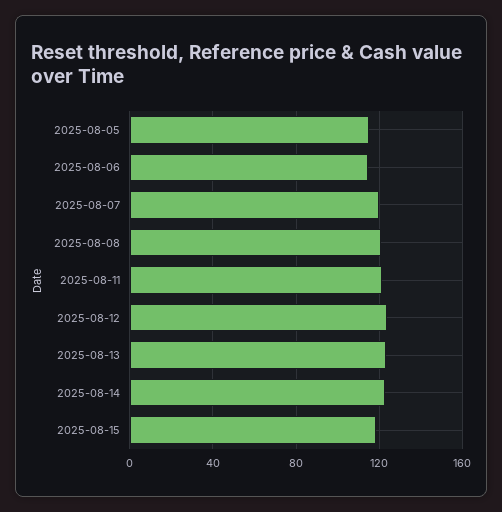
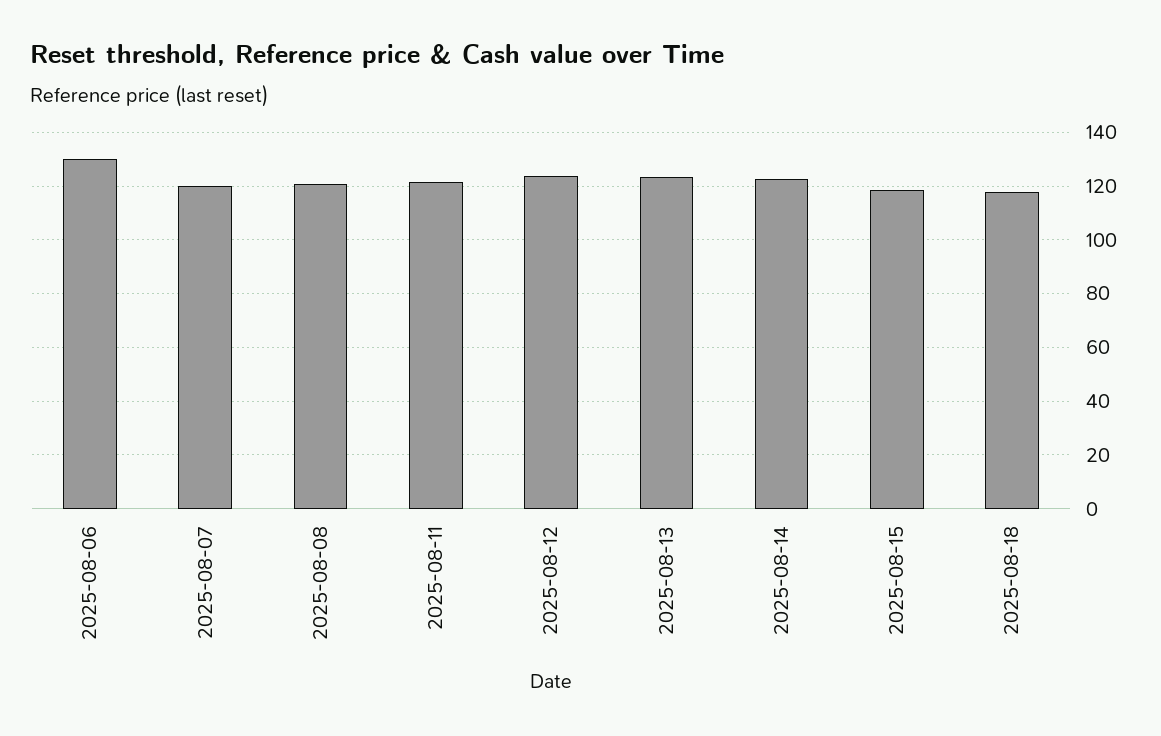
2025-08-05: 115 -> none
2025-08-06: 115 -> 130
2025-08-18: none -> 117.5

